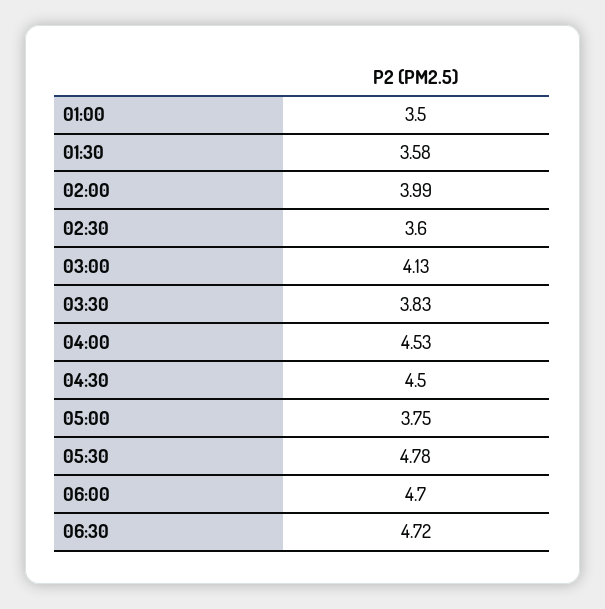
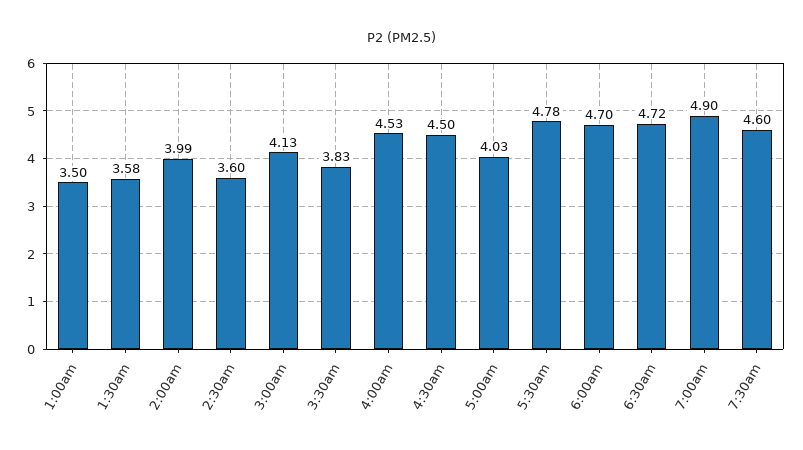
05:00: 3.75 -> 4.03
7:00am: none -> 4.9
7:30am: none -> 4.6

